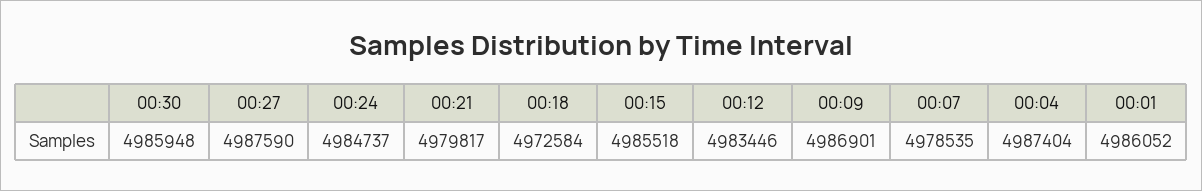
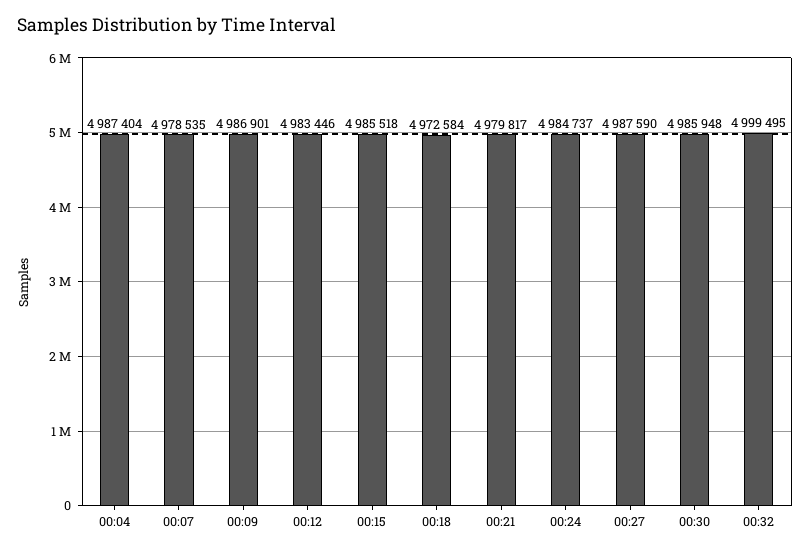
00:01: 4986052 -> none
00:32: none -> 4999495

